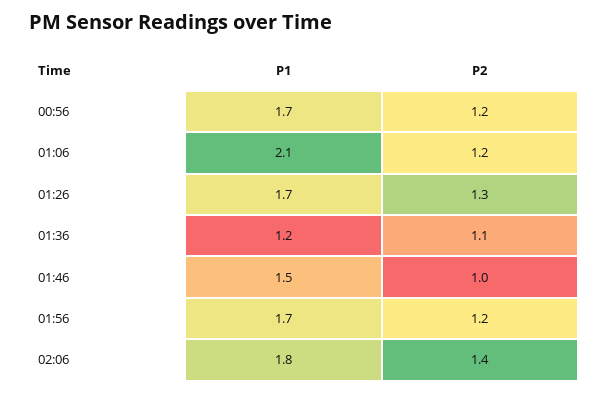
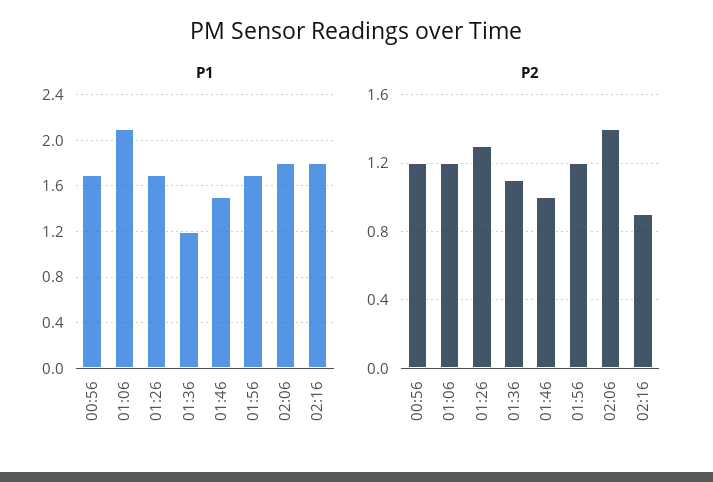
P1, 02:16: none -> 1.8
P2, 02:16: none -> 0.9

